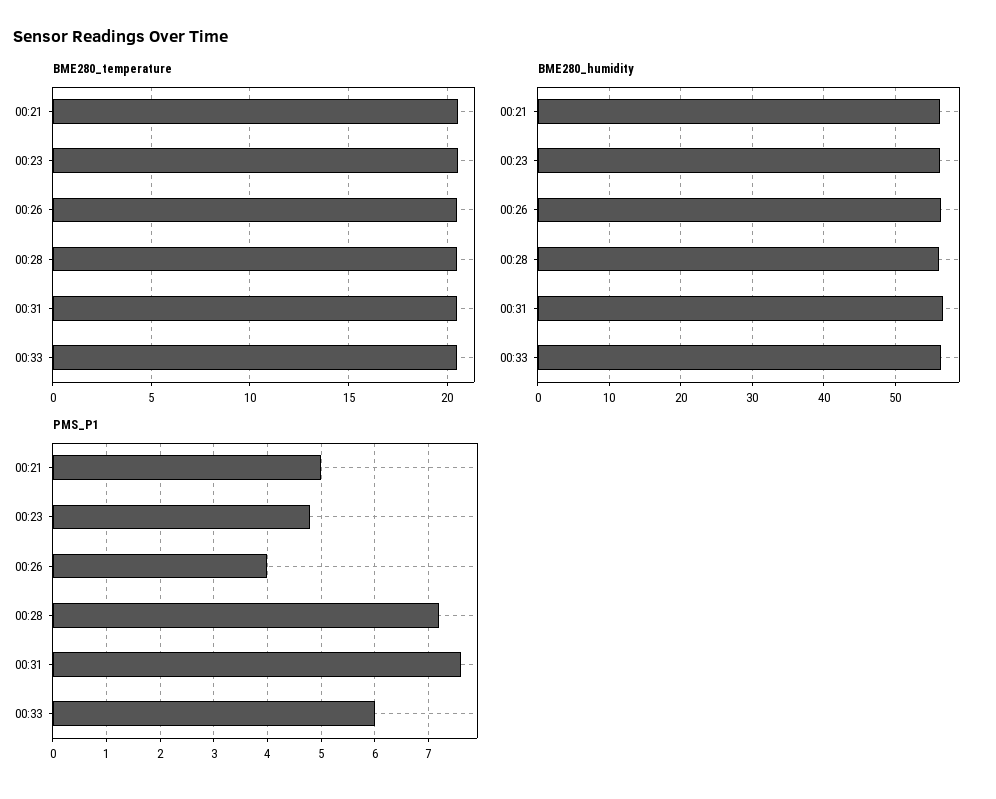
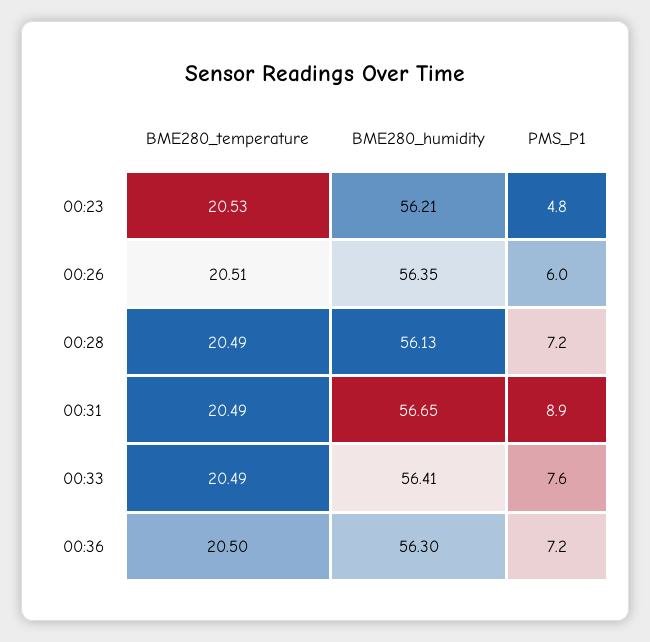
BME280_temperature, 00:21: 20.5 -> none
BME280_humidity, 00:21: 56 -> none
PMS_P1, 00:21: 5 -> none
PMS_P1, 00:26: 4 -> 6
PMS_P1, 00:31: 7.5 -> 8.9
PMS_P1, 00:33: 6 -> 7.6
BME280_temperature, 00:36: none -> 20.5
BME280_humidity, 00:36: none -> 56.3
PMS_P1, 00:36: none -> 7.2

